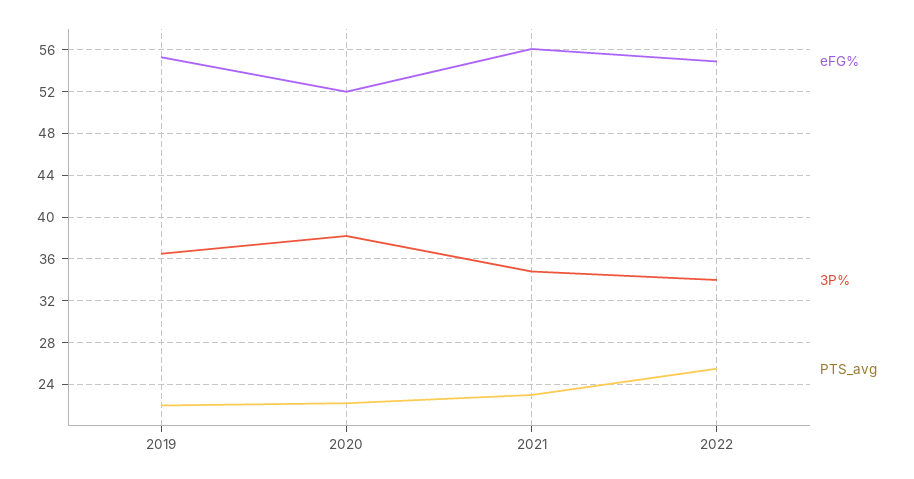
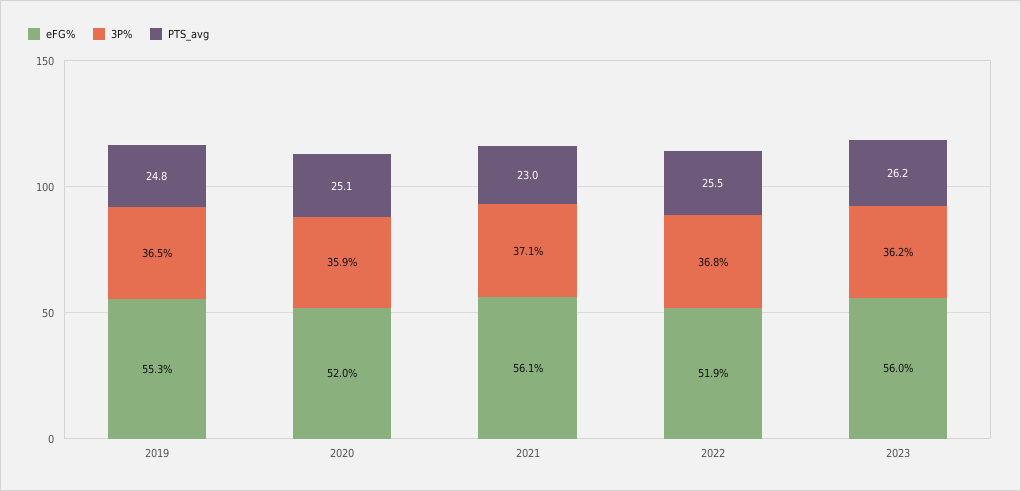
PTS_avg, 2019: 22 -> 24.8
3P%, 2020: 38 -> 35.9
PTS_avg, 2020: 22 -> 25.1
3P%, 2021: 35 -> 37.1
eFG%, 2022: 55 -> 51.9
3P%, 2022: 34 -> 36.8
eFG%, 2023: none -> 56
3P%, 2023: none -> 36.2
PTS_avg, 2023: none -> 26.2

